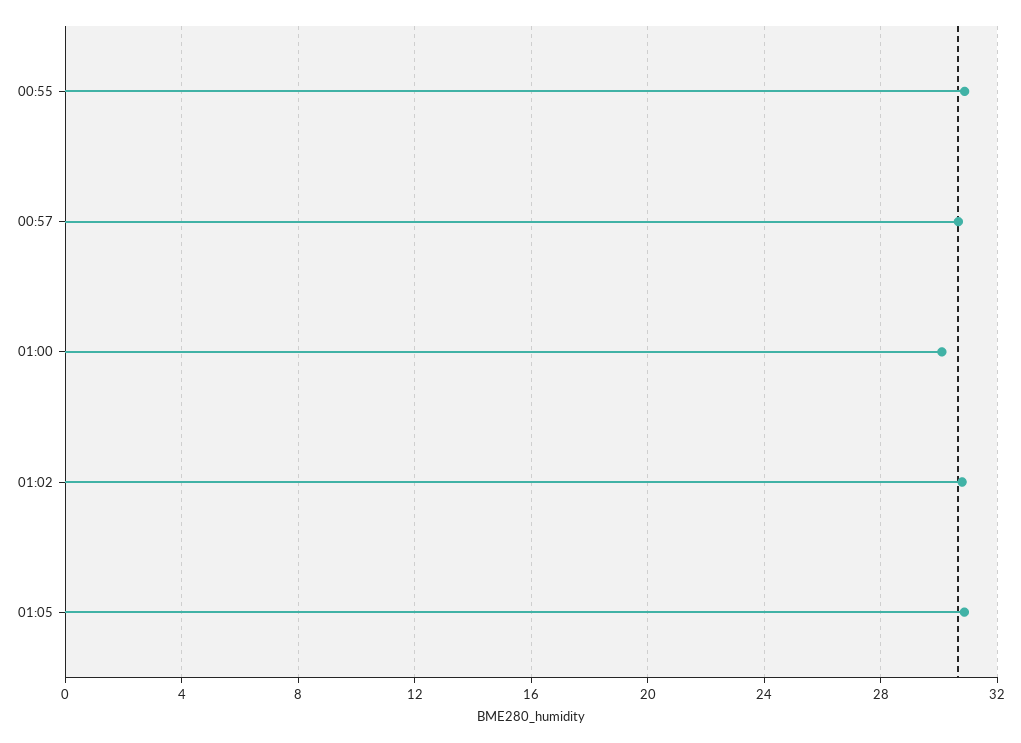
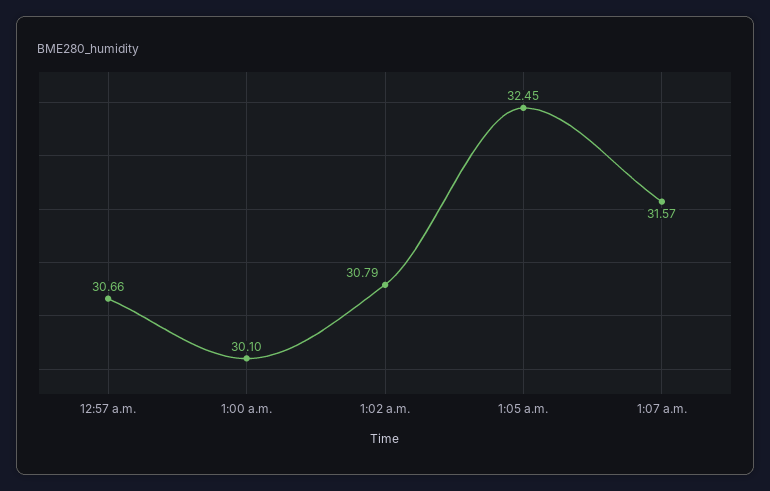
00:55: 31 -> none
01:05: 31 -> 32.45
1:07 a.m.: none -> 31.57

